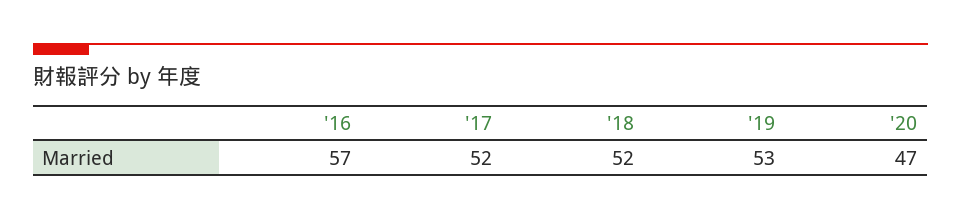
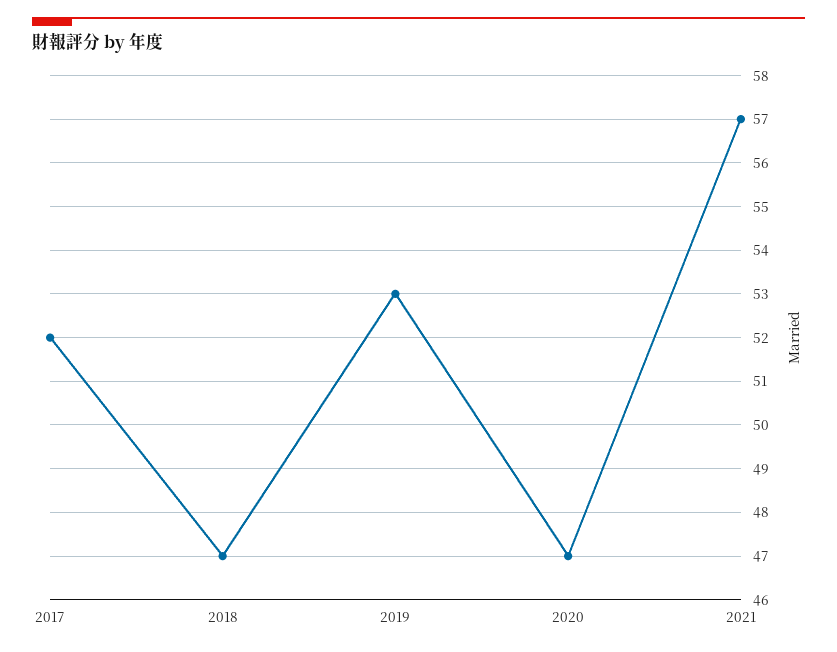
'16: 57 -> none
'18: 52 -> 47
2021: none -> 57

